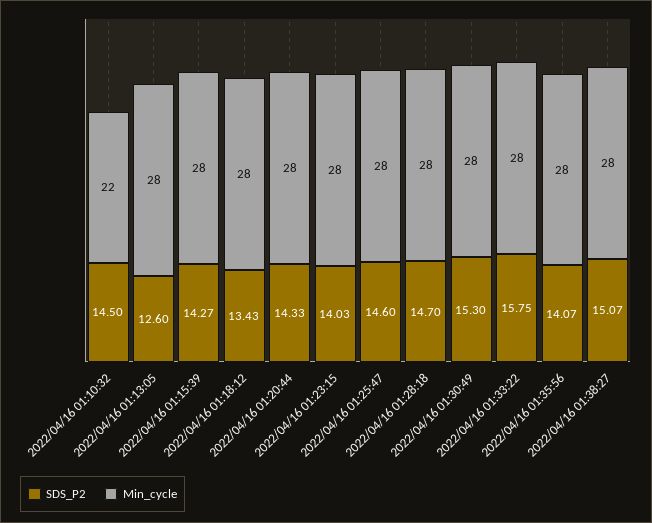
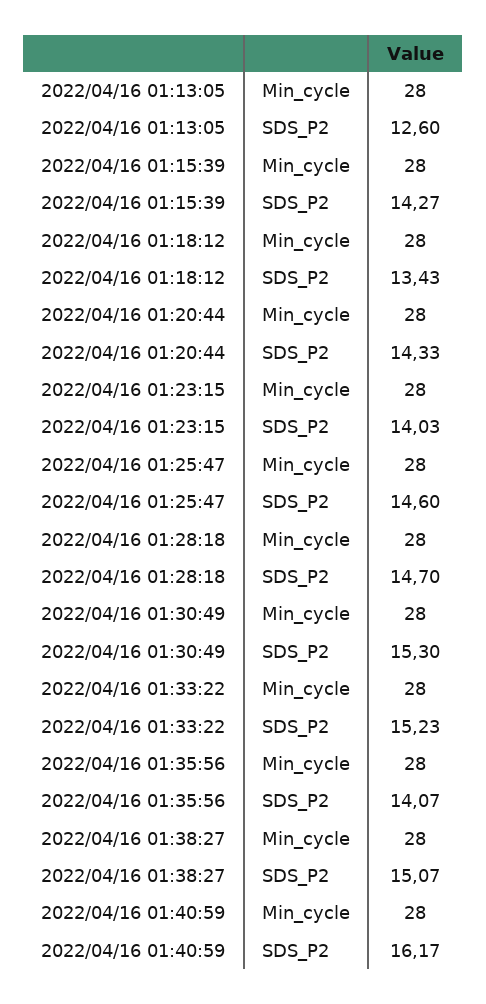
SDS_P2, 2022/04/16 01:10:32: 14.5 -> none
Min_cycle, 2022/04/16 01:10:32: 22 -> none
SDS_P2, 2022/04/16 01:33:22: 15.75 -> 15.23
Min_cycle, 2022/04/16 01:40:59: none -> 28
SDS_P2, 2022/04/16 01:40:59: none -> 16.17

